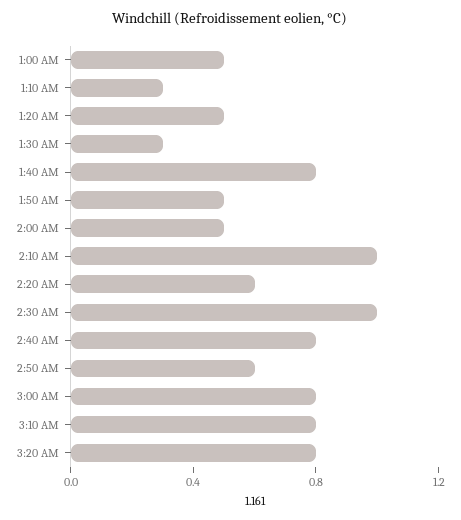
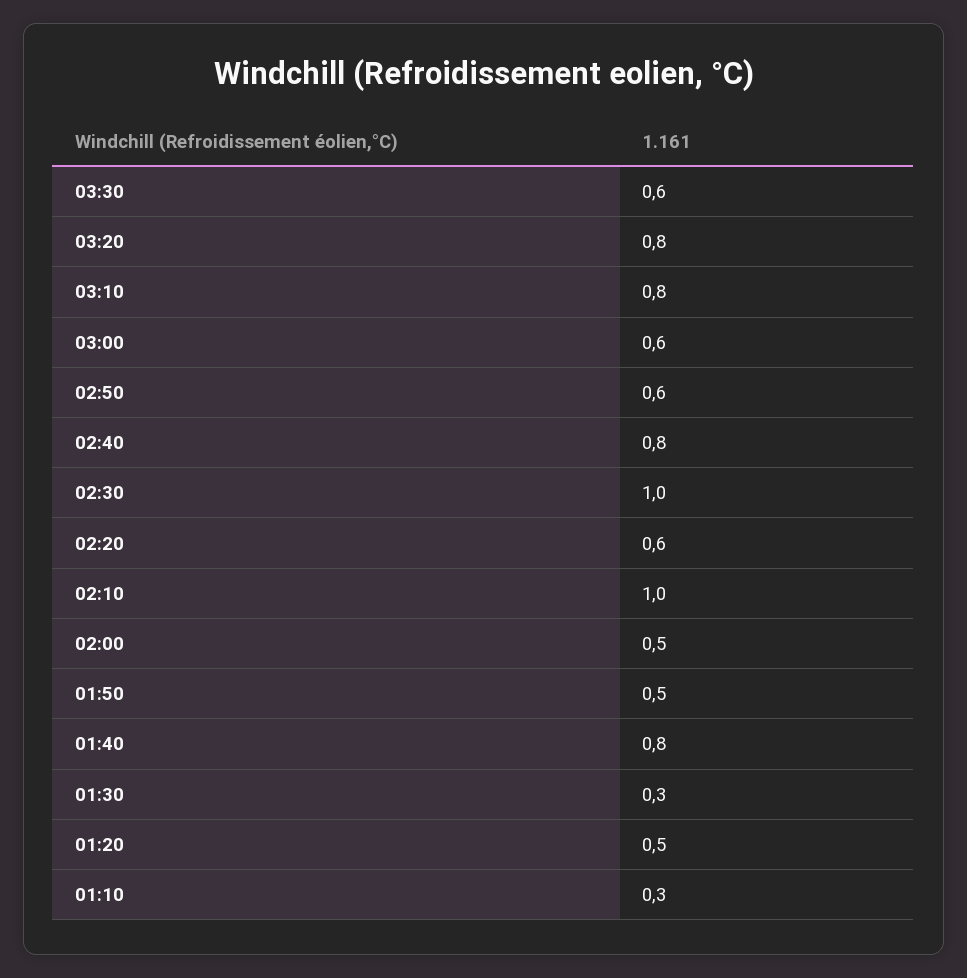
1:00 AM: 0.5 -> none
3:00 AM: 0.8 -> 0.6
03:30: none -> 0.6

